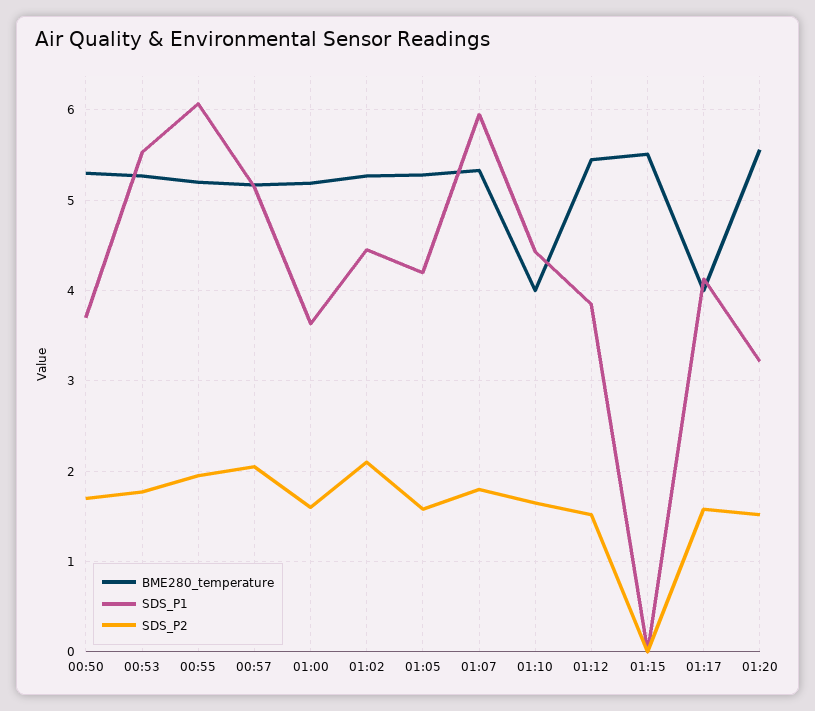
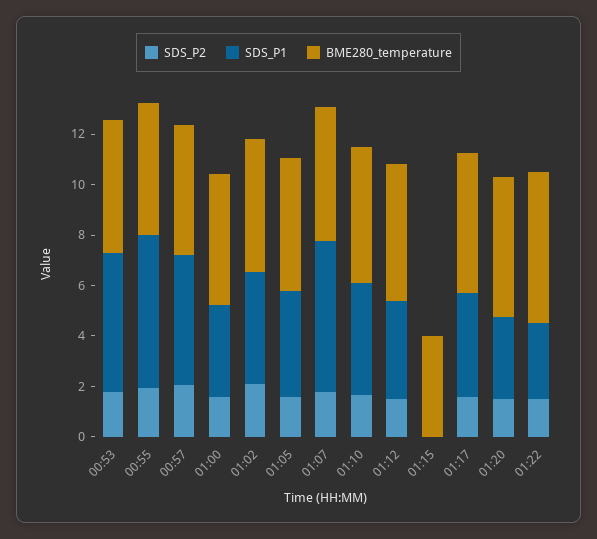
BME280_temperature, 00:50: 5.3 -> none
SDS_P1, 00:50: 3.7 -> none
SDS_P2, 00:50: 1.7 -> none
BME280_temperature, 01:10: 4 -> 5.5
BME280_temperature, 01:15: 5.5 -> 4
BME280_temperature, 01:17: 4 -> 5.5
SDS_P2, 01:22: none -> 1.5
SDS_P1, 01:22: none -> 3
BME280_temperature, 01:22: none -> 6

